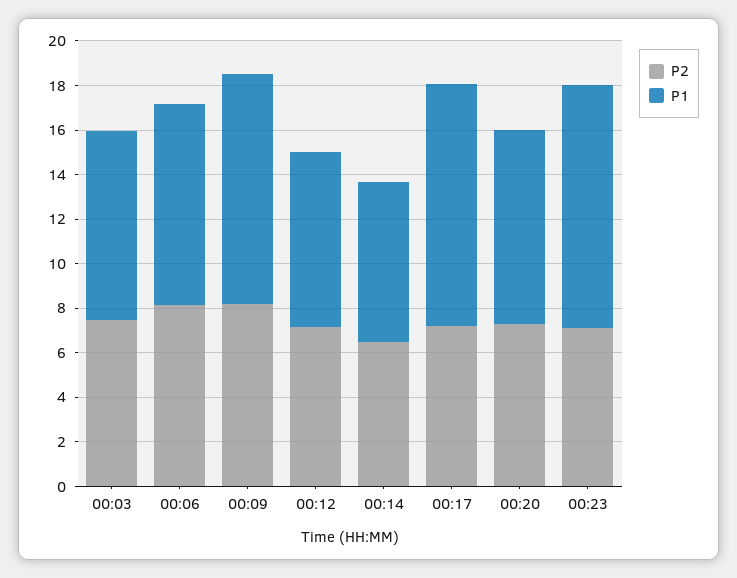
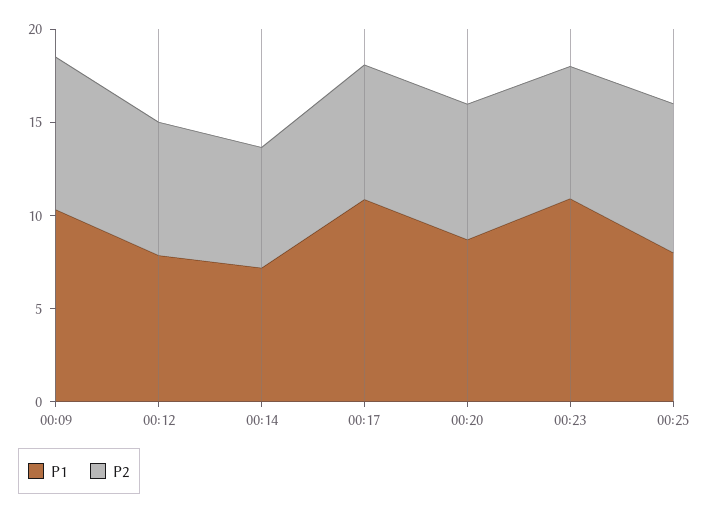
P2, 00:03: 7.5 -> none
P1, 00:03: 8.5 -> none
P2, 00:06: 8 -> none
P1, 00:06: 9 -> none
P1, 00:25: none -> 8
P2, 00:25: none -> 8

